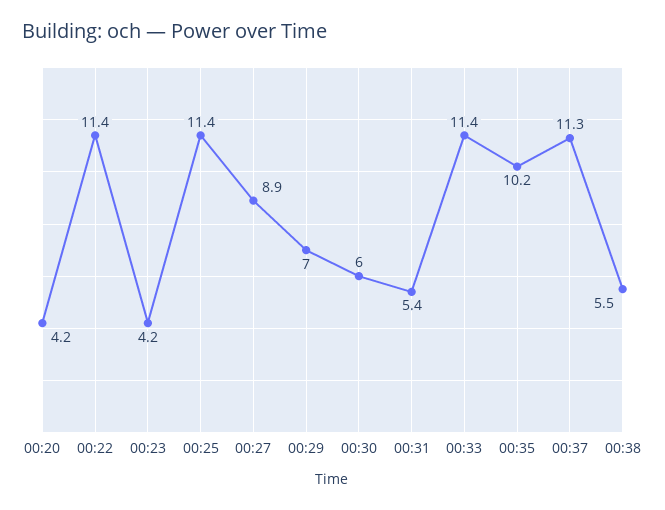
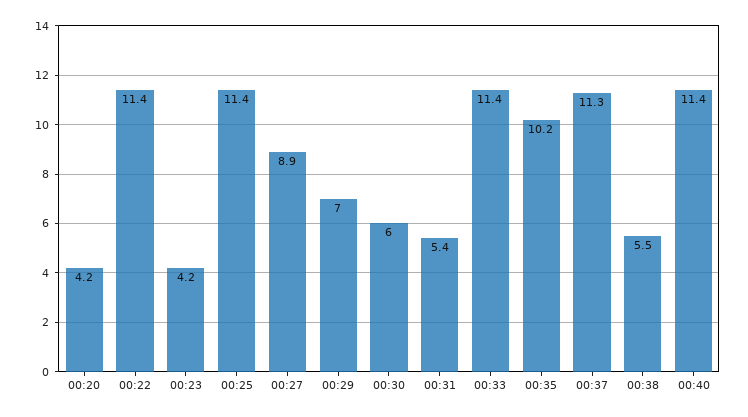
00:40: none -> 11.4

